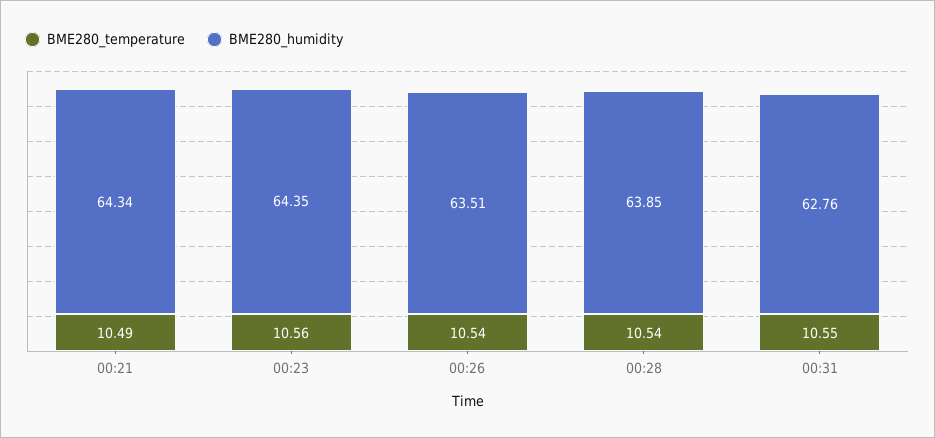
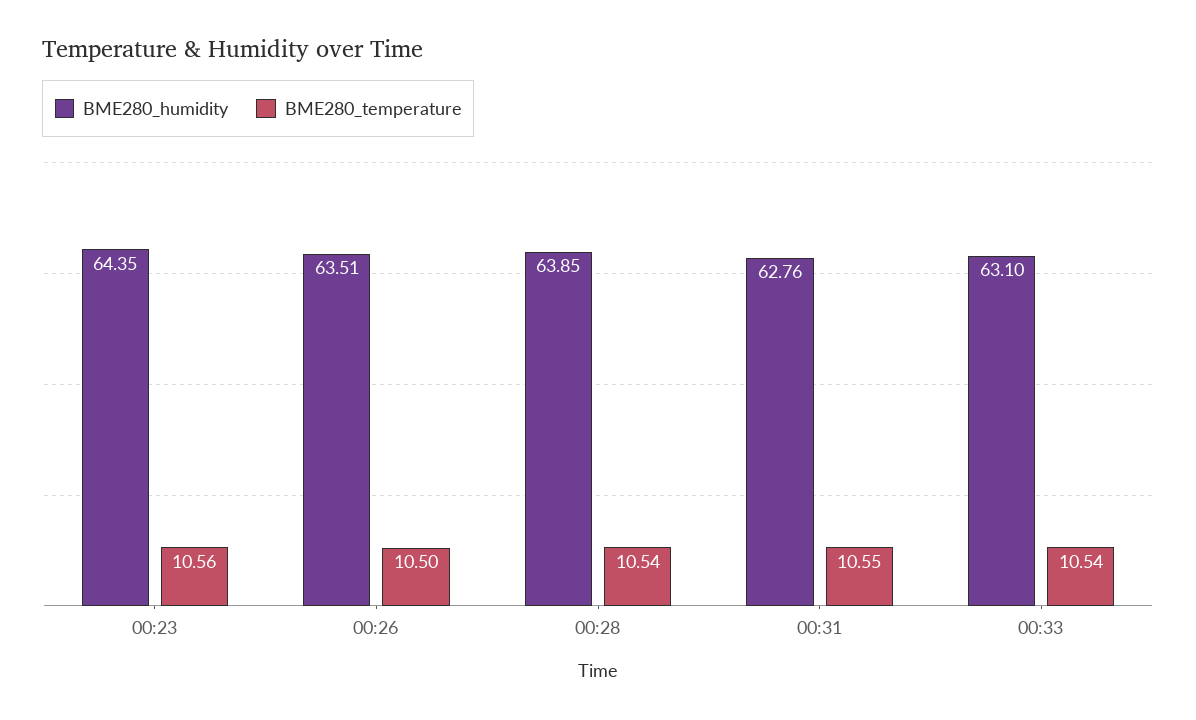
BME280_temperature, 00:21: 10.49 -> none
BME280_humidity, 00:21: 64.34 -> none
BME280_temperature, 00:26: 10.54 -> 10.5
BME280_humidity, 00:33: none -> 63.1
BME280_temperature, 00:33: none -> 10.54

